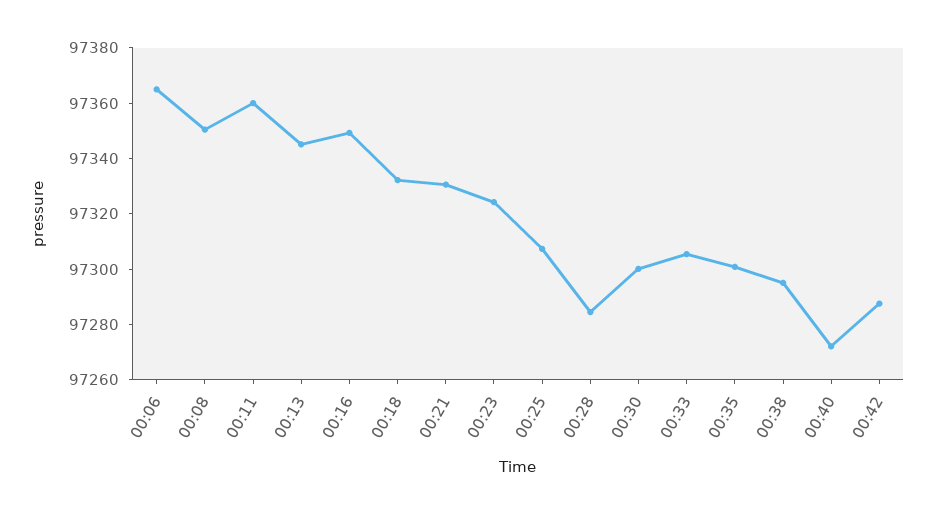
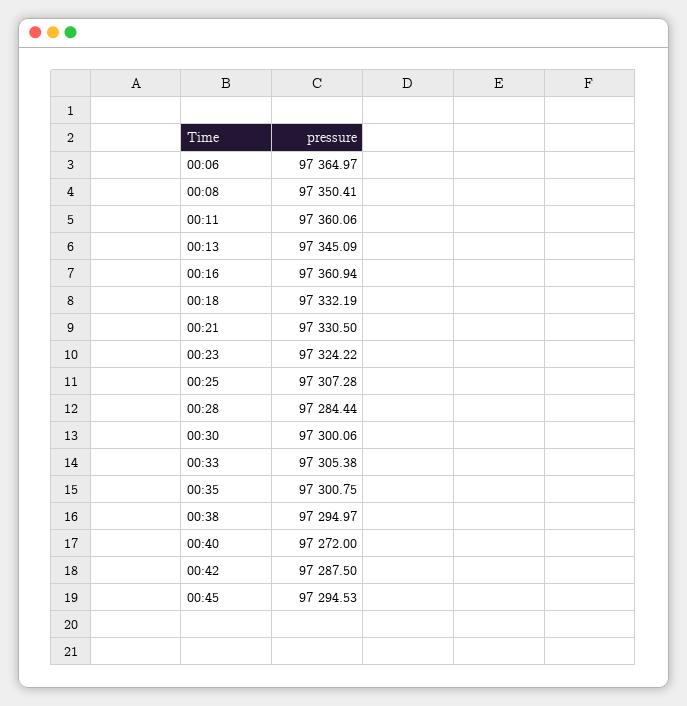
00:16: 97350 -> 97360.94
00:45: none -> 97294.53

